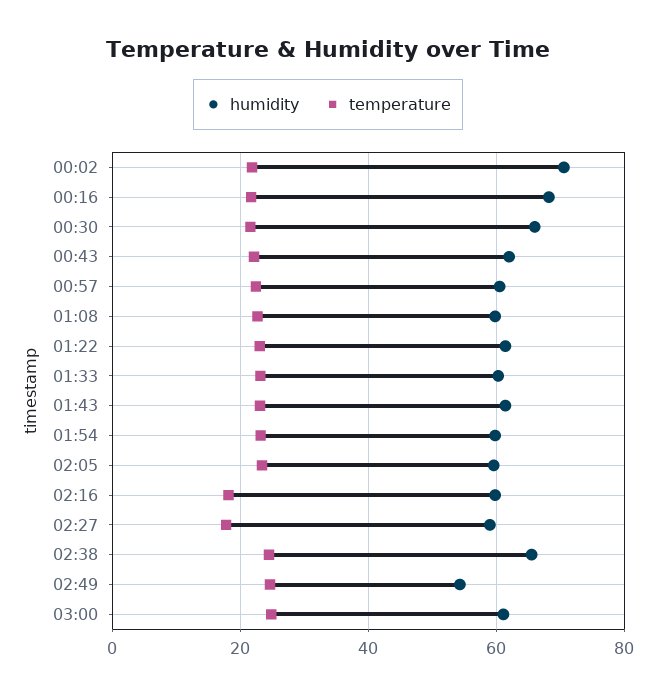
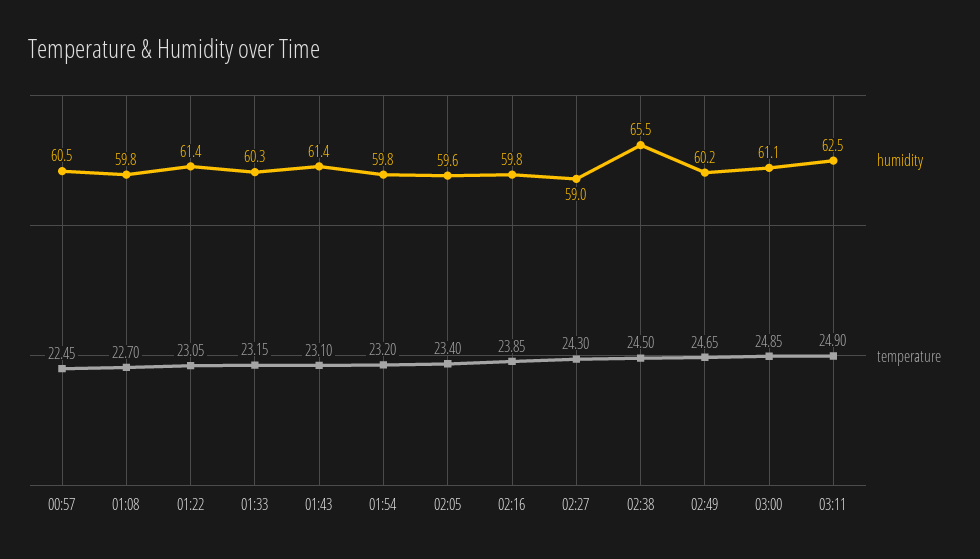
humidity, 00:02: 70 -> none
temperature, 00:02: 22 -> none
humidity, 00:16: 68 -> none
temperature, 00:16: 22 -> none
humidity, 00:30: 66 -> none
temperature, 00:30: 22 -> none
humidity, 00:43: 62 -> none
temperature, 00:43: 22 -> none
temperature, 02:16: 18 -> 23.85
temperature, 02:27: 18 -> 24.3
humidity, 02:49: 54 -> 60.2
humidity, 03:11: none -> 62.5
temperature, 03:11: none -> 24.9

